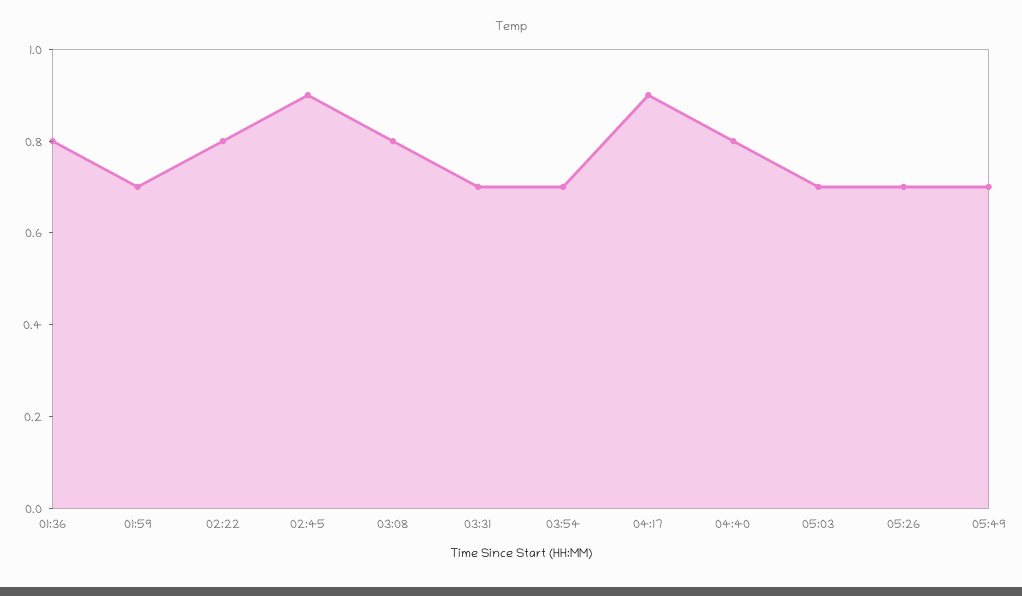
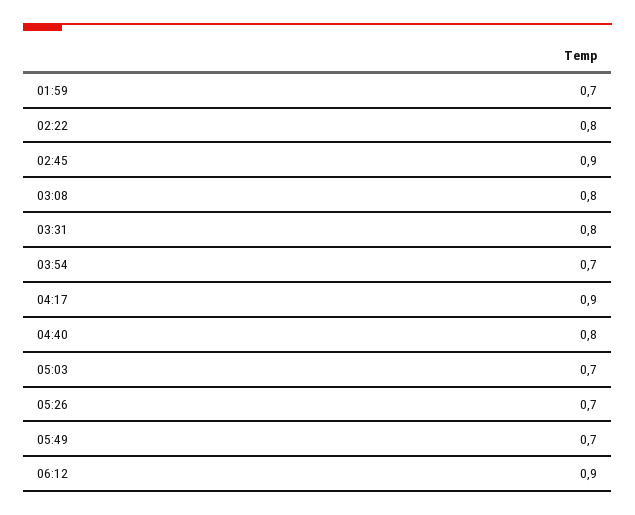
01:36: 0.8 -> none
03:31: 0.7 -> 0.8
06:12: none -> 0.9

